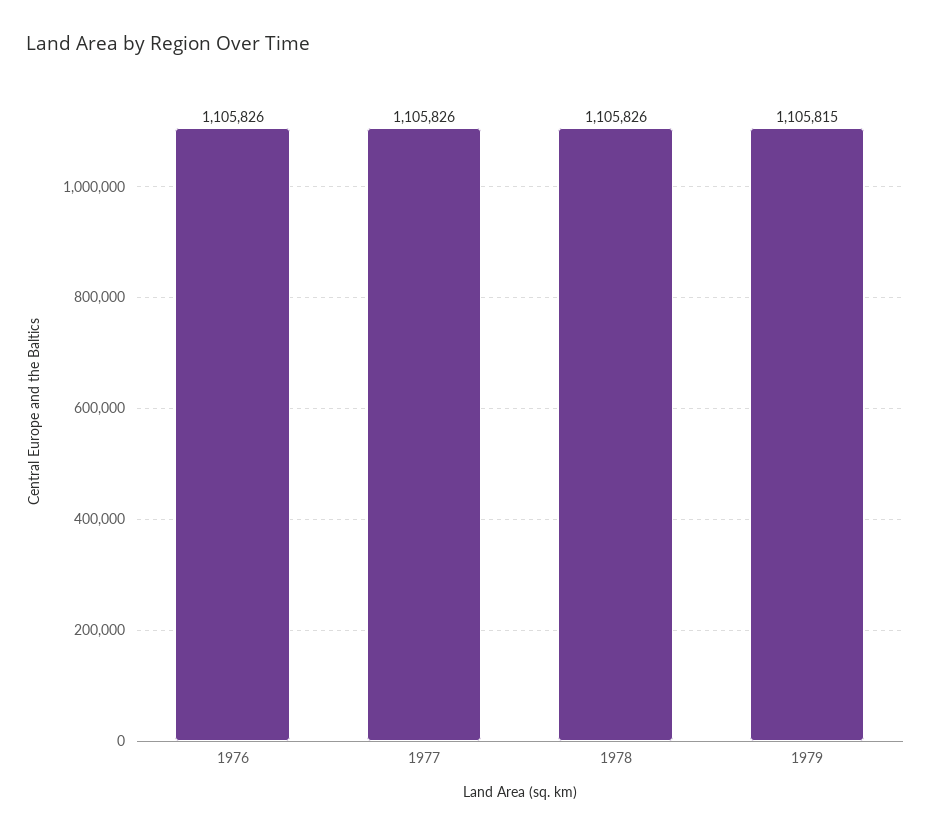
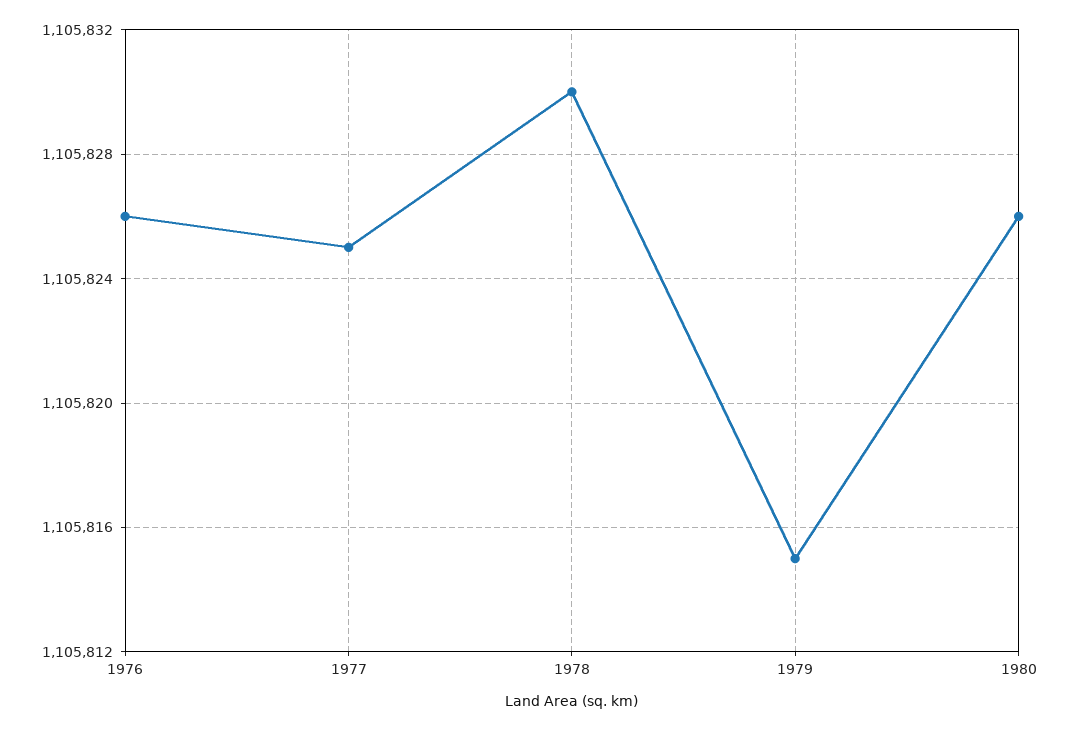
1977: 1105826 -> 1105825
1978: 1105826 -> 1105830
1980: none -> 1105826

